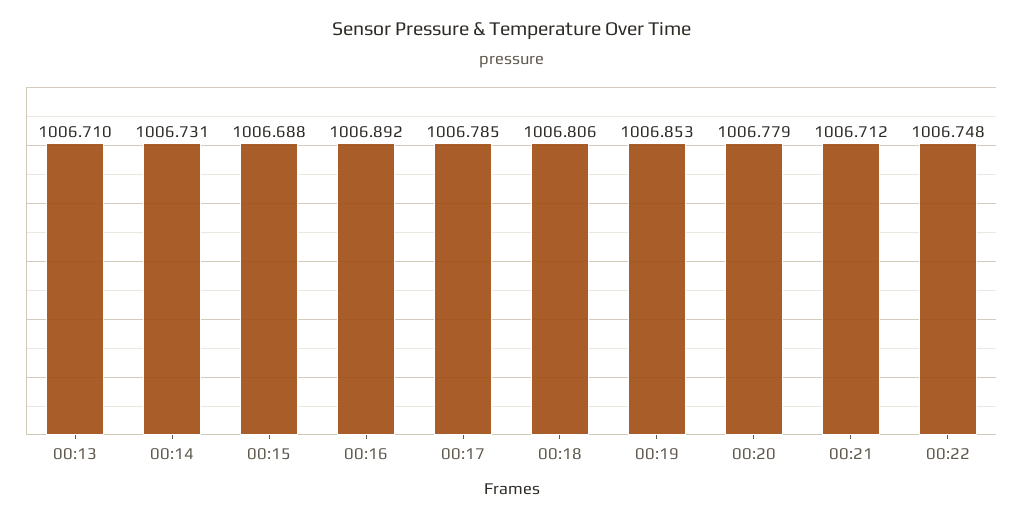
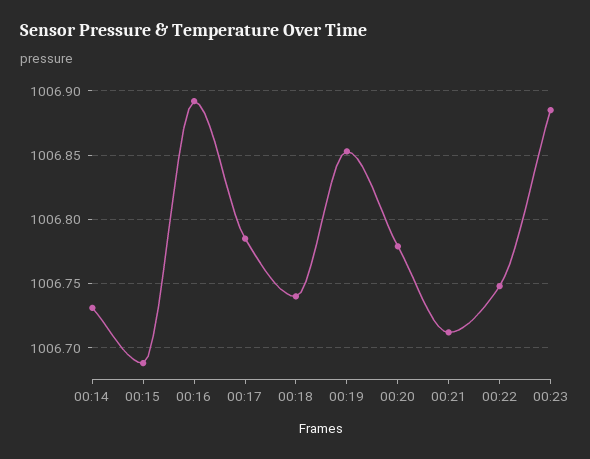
00:13: 1006.71 -> none
00:18: 1006.806 -> 1006.74
00:23: none -> 1006.885

